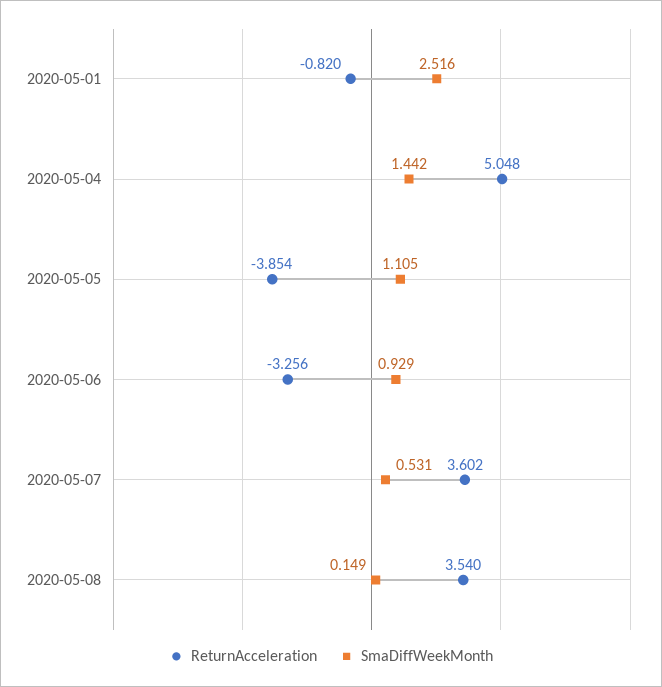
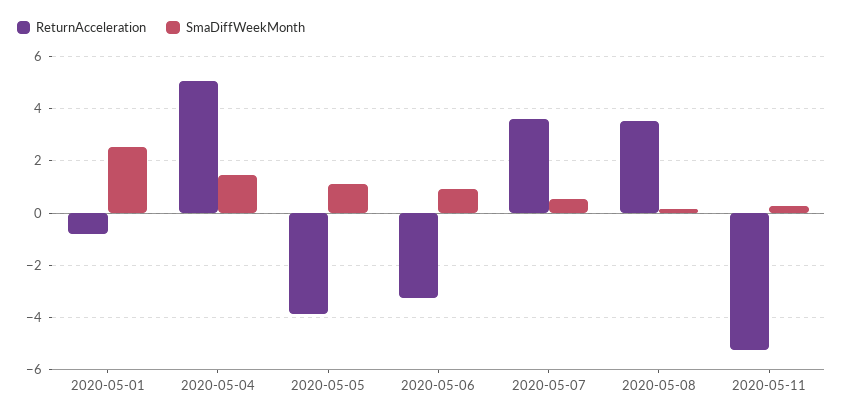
ReturnAcceleration, 2020-05-11: none -> -5.25
SmaDiffWeekMonth, 2020-05-11: none -> 0.25

